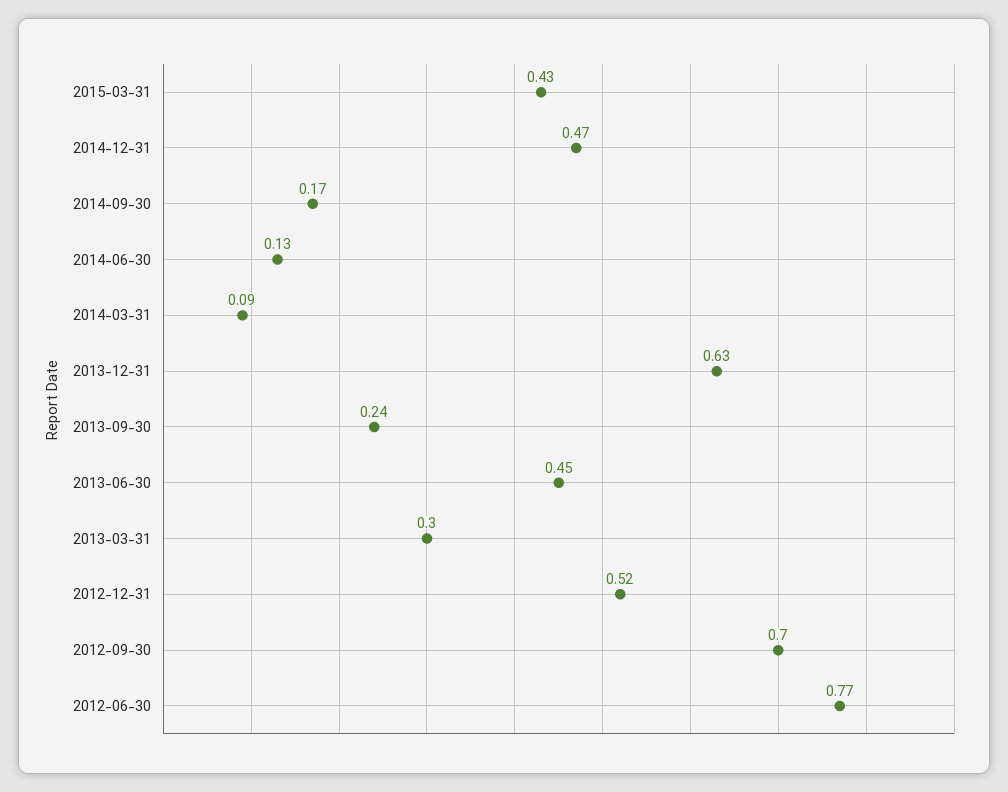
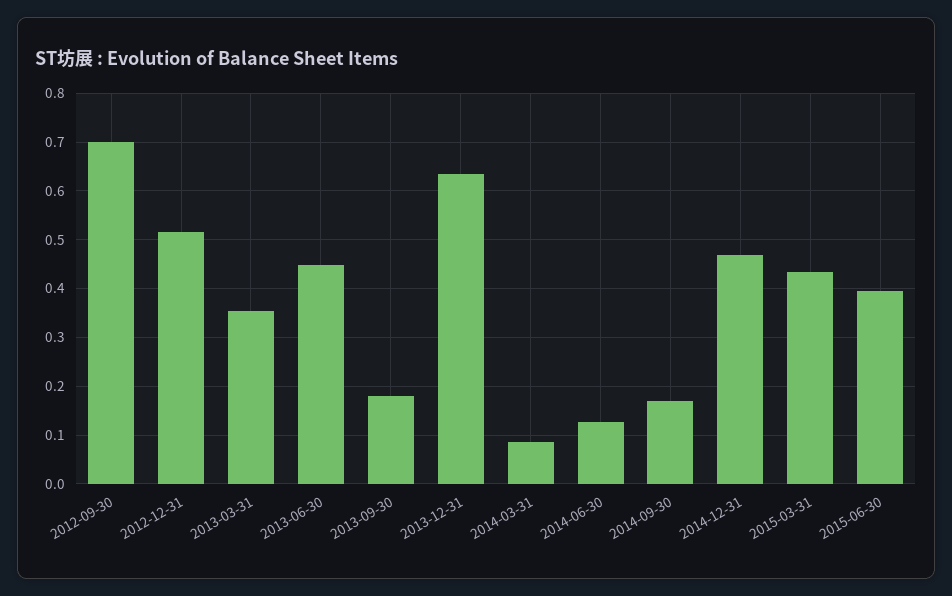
2013-09-30: 0.24 -> 0.18
2013-03-31: 0.3 -> 0.36
2012-06-30: 0.77 -> none
2015-06-30: none -> 0.4

